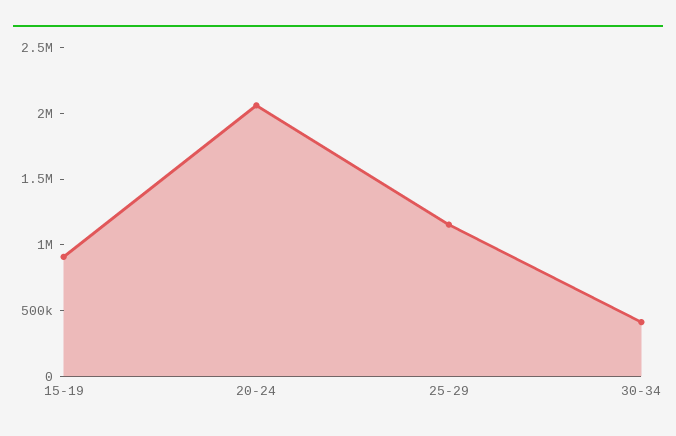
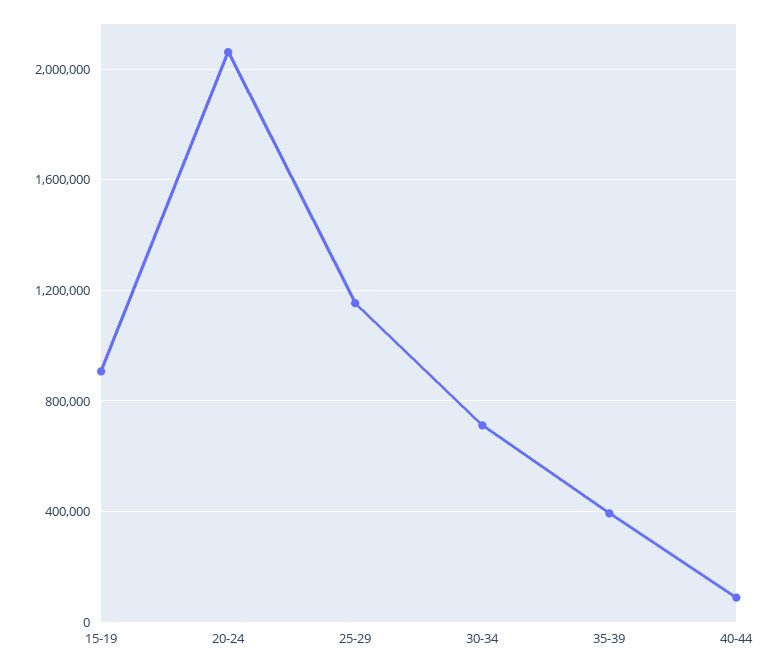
30-34: 400000 -> 700000
35-39: none -> 400000
40-44: none -> 100000

